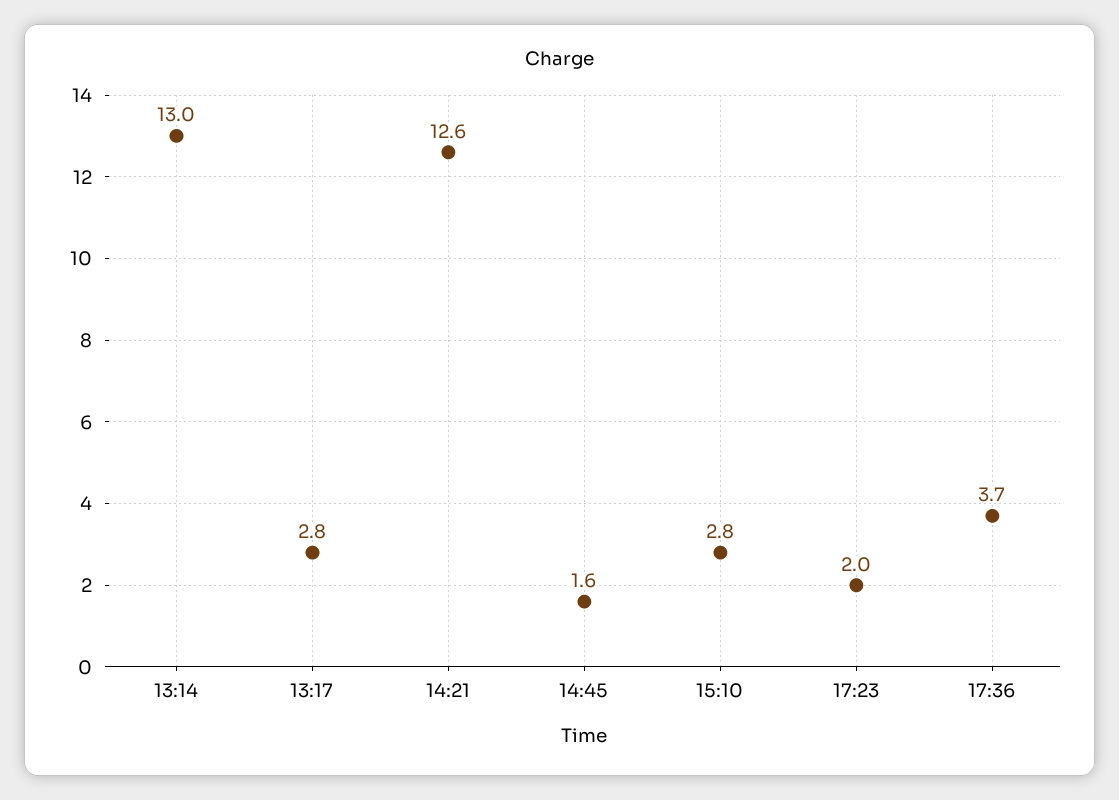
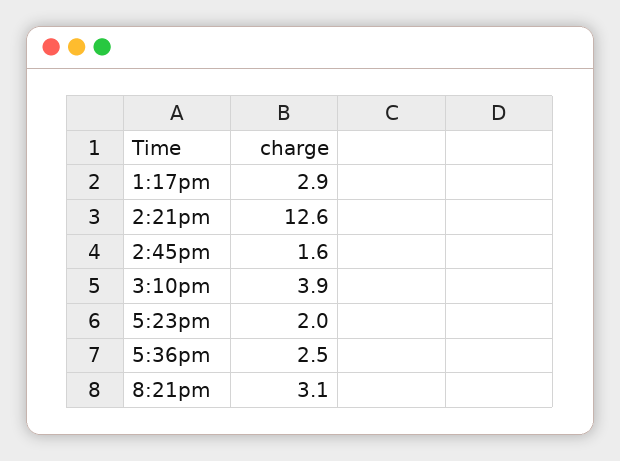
13:14: 13 -> none
13:17: 2.8 -> 2.9
15:10: 2.8 -> 3.9
17:36: 3.7 -> 2.5
8:21pm: none -> 3.1

